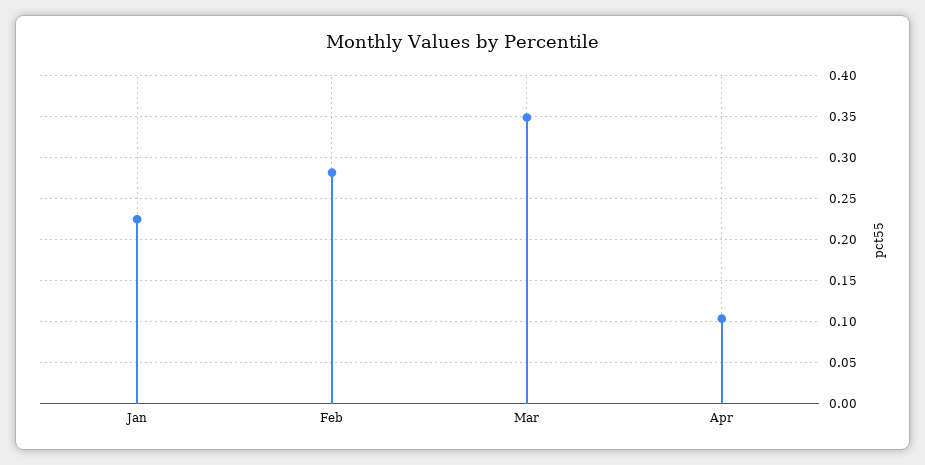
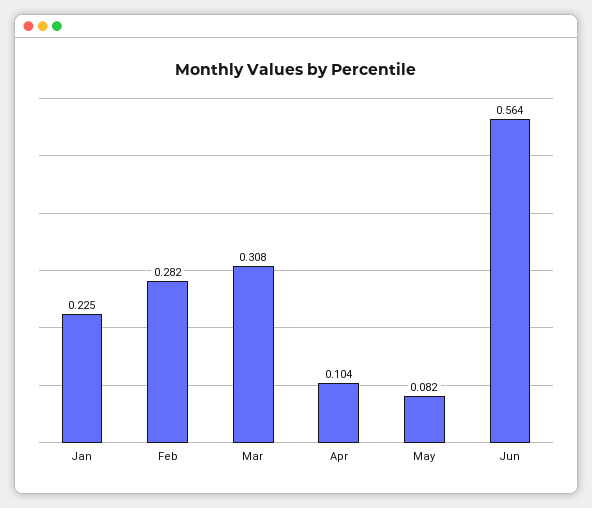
Mar: 0.35 -> 0.308
May: none -> 0.082
Jun: none -> 0.564

